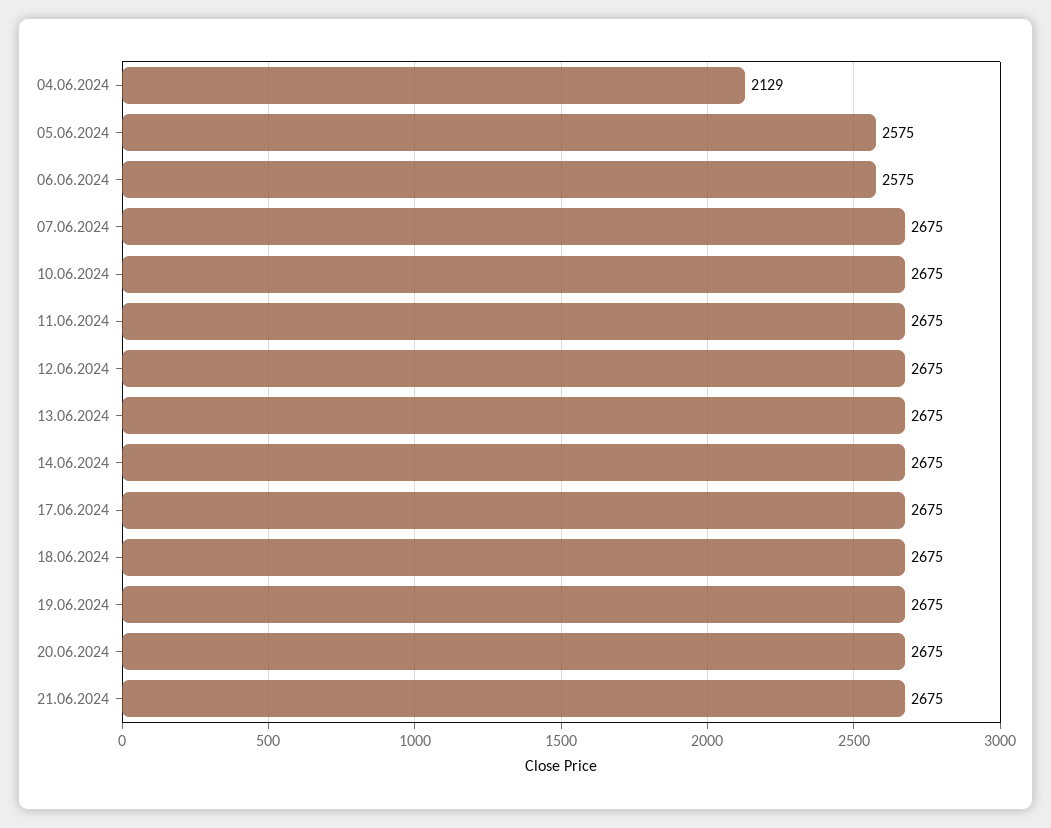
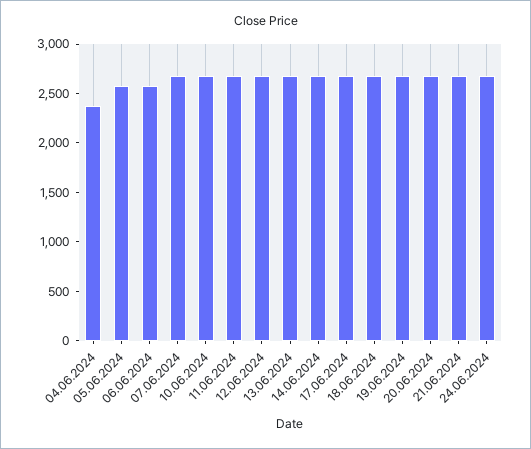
04.06.2024: 2129 -> 2400
24.06.2024: none -> 2700

